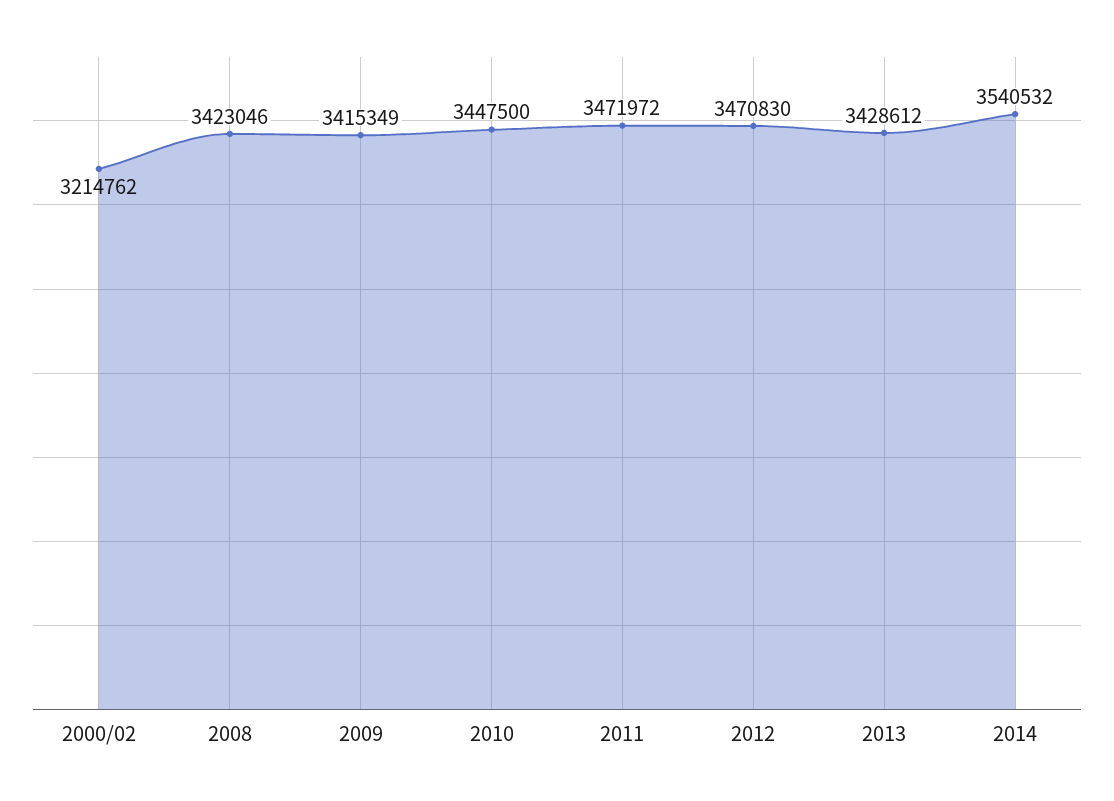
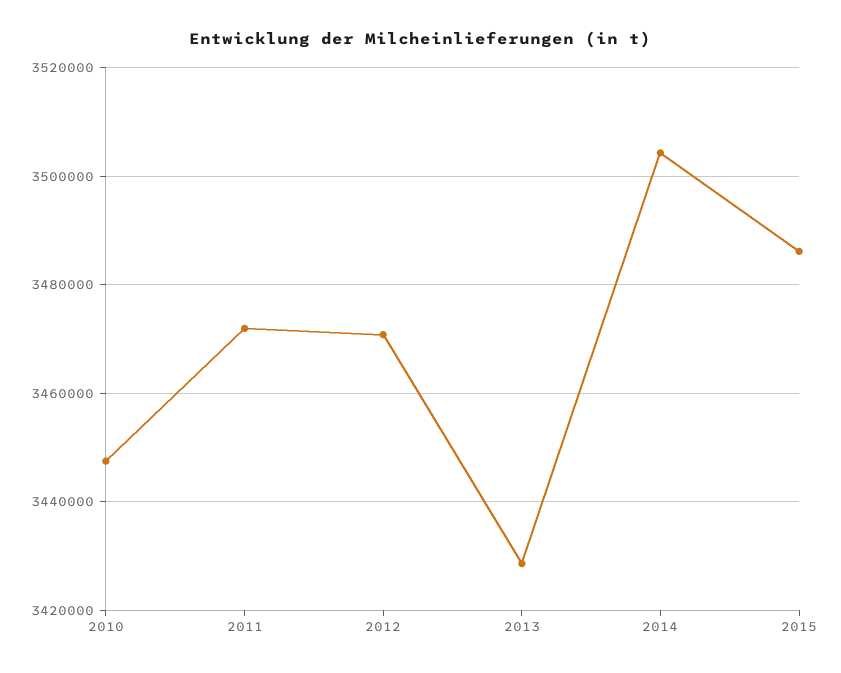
2000/02: 3214762 -> none
2008: 3423046 -> none
2009: 3415349 -> none
2014: 3540532 -> 3504000
2015: none -> 3486000

